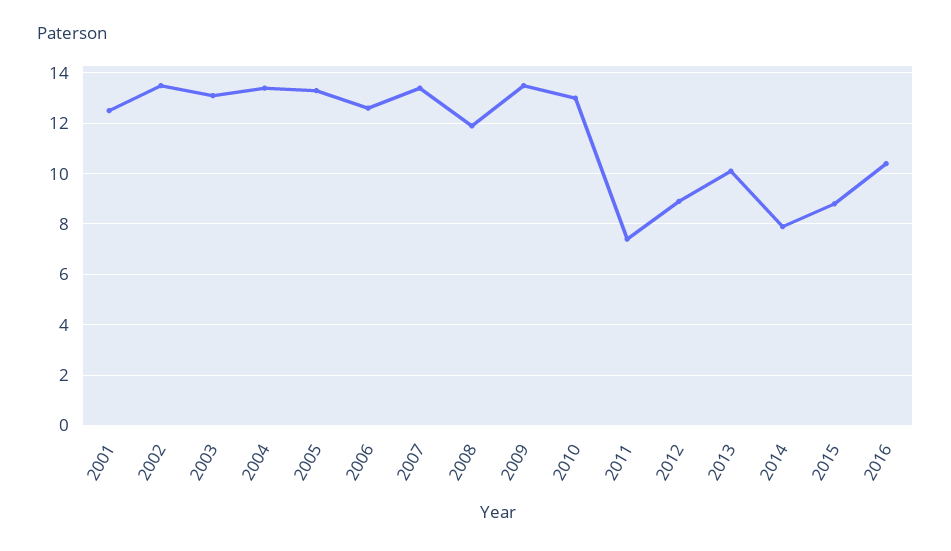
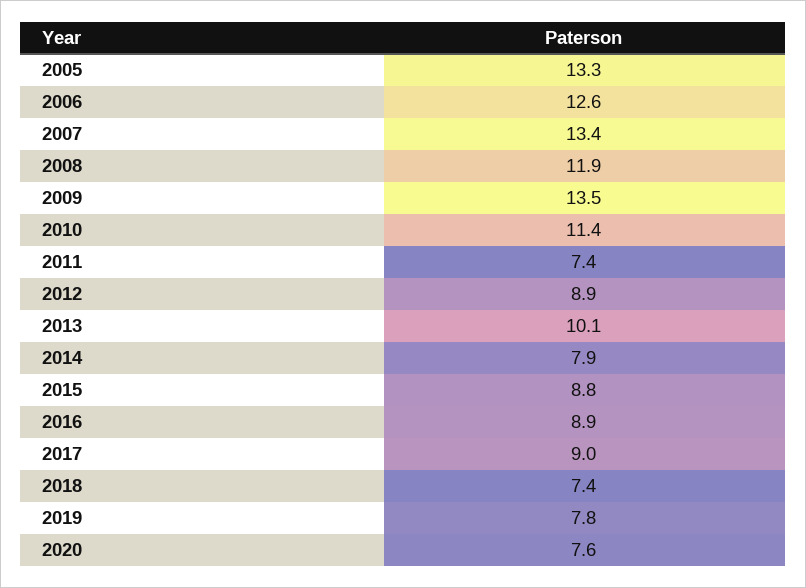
2001: 12.5 -> none
2002: 13.5 -> none
2003: 13 -> none
2004: 13.5 -> none
2010: 13 -> 11.4
2016: 10.5 -> 8.9
2017: none -> 9
2018: none -> 7.4
2019: none -> 7.8
2020: none -> 7.6

